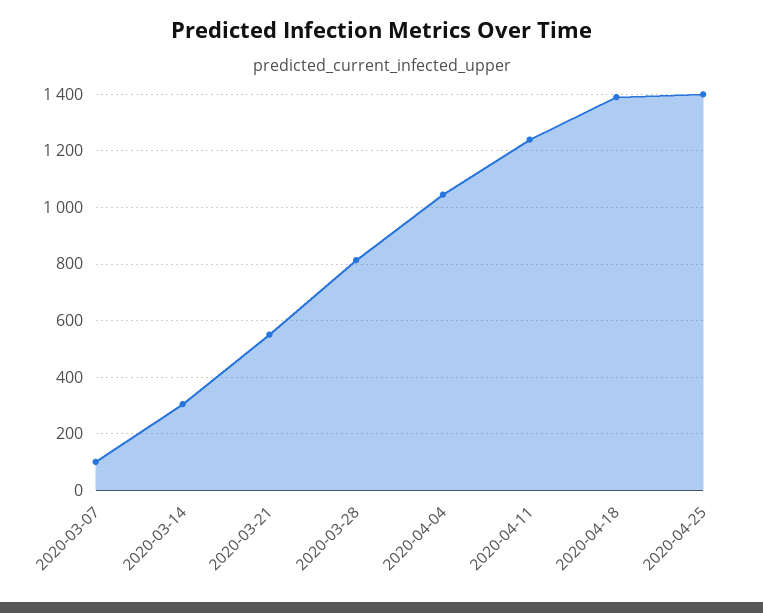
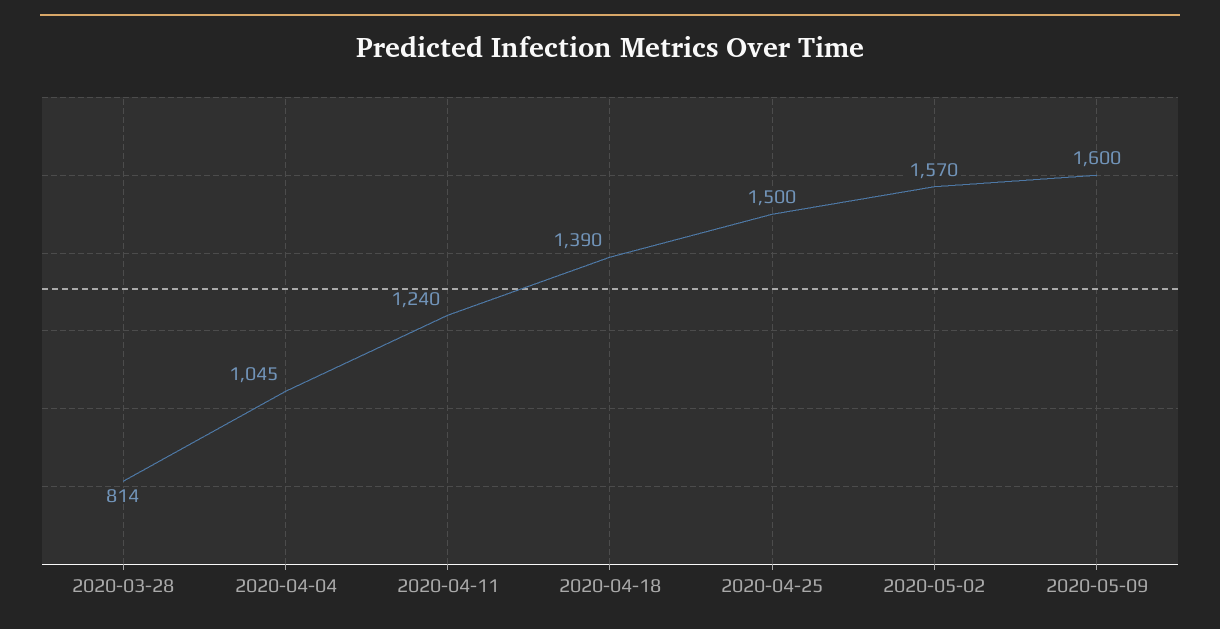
2020-03-07: 100 -> none
2020-03-14: 300 -> none
2020-03-21: 550 -> none
2020-04-25: 1400 -> 1500
2020-05-02: none -> 1570
2020-05-09: none -> 1600

